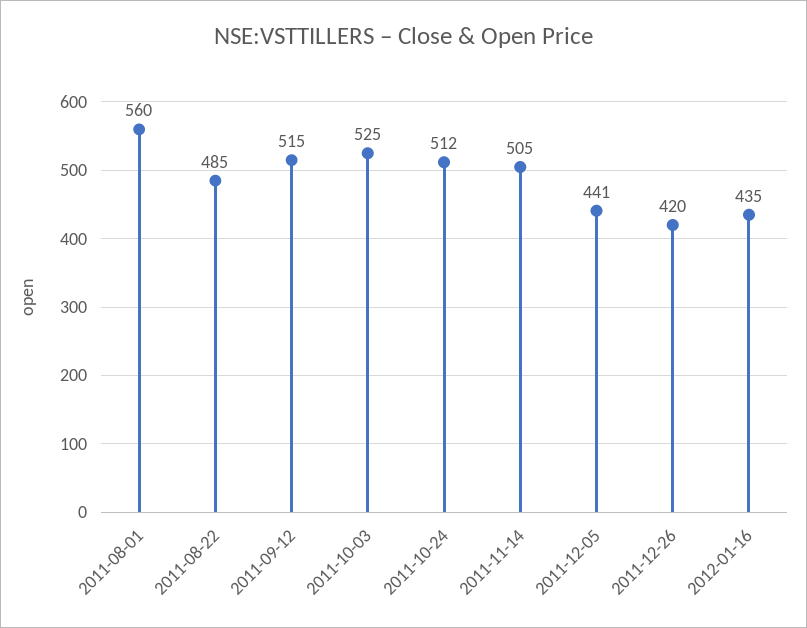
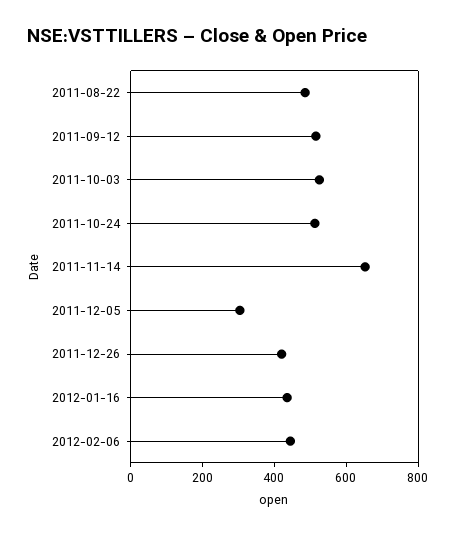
2011-08-01: 560 -> none
2011-11-14: 505 -> 650
2011-12-05: 441 -> 300
2012-02-06: none -> 450

